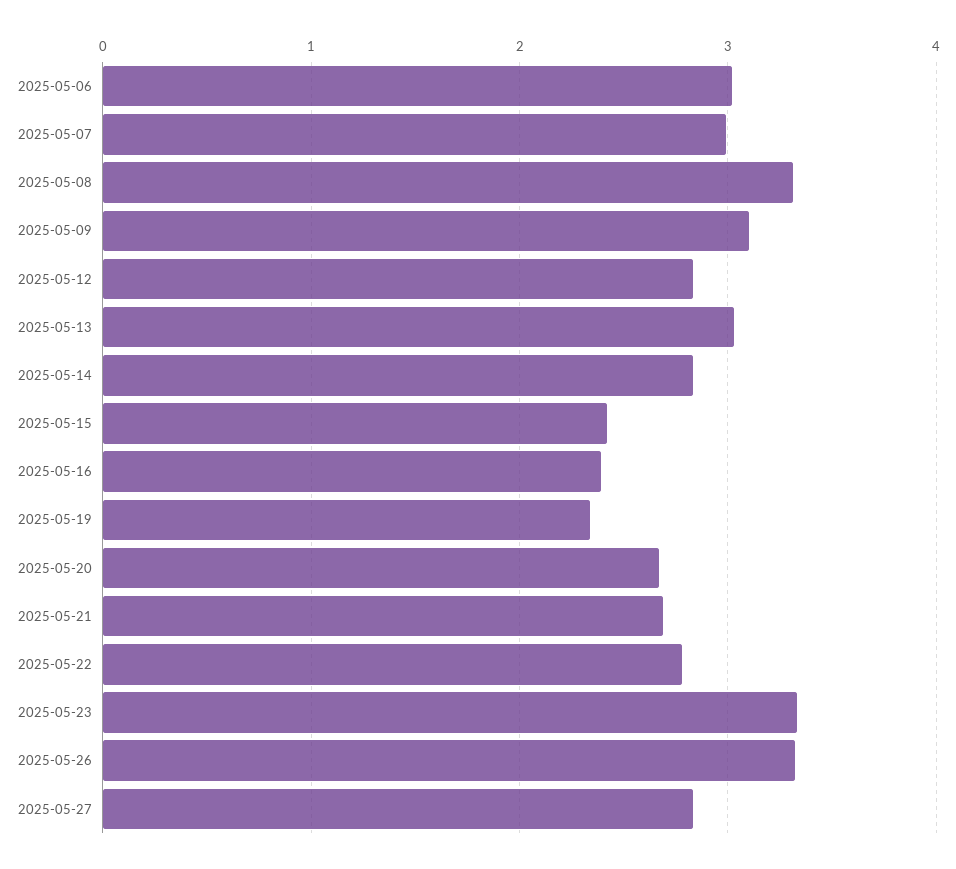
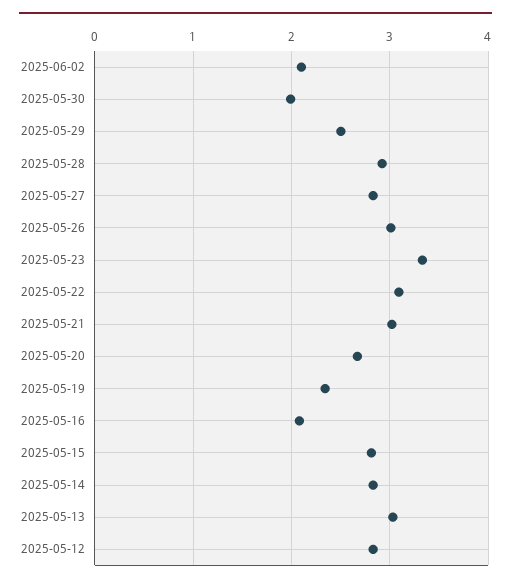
2025-05-06: 3 -> none
2025-05-07: 3 -> none
2025-05-08: 3.3 -> none
2025-05-09: 3.1 -> none
2025-05-15: 2.4 -> 2.8
2025-05-16: 2.4 -> 2.1
2025-05-21: 2.7 -> 3
2025-05-22: 2.8 -> 3.1
2025-05-26: 3.3 -> 3
2025-06-02: none -> 2.1
2025-05-30: none -> 2
2025-05-29: none -> 2.5
2025-05-28: none -> 2.9

